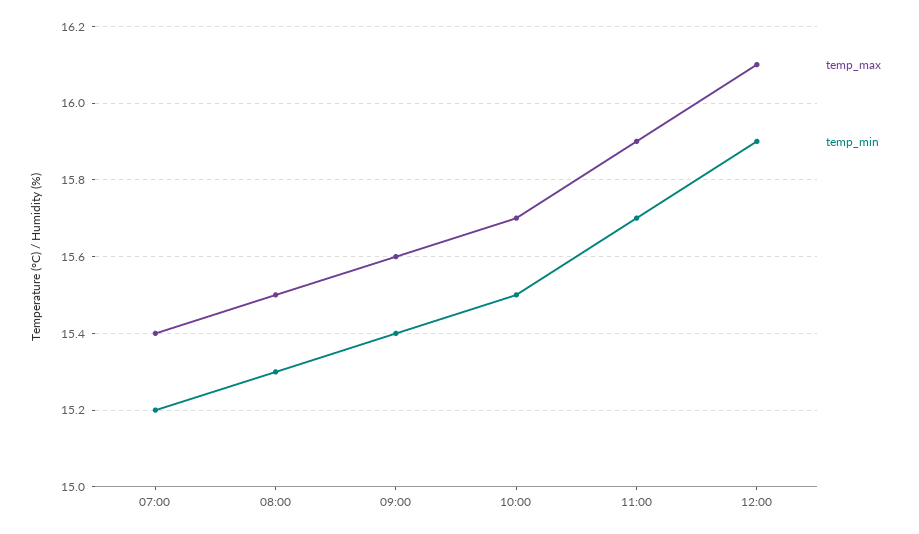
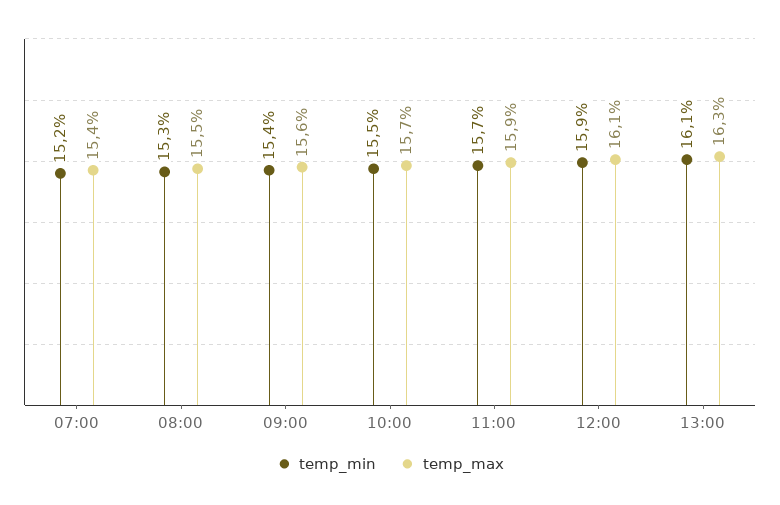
temp_min, 13:00: none -> 16.1
temp_max, 13:00: none -> 16.3

